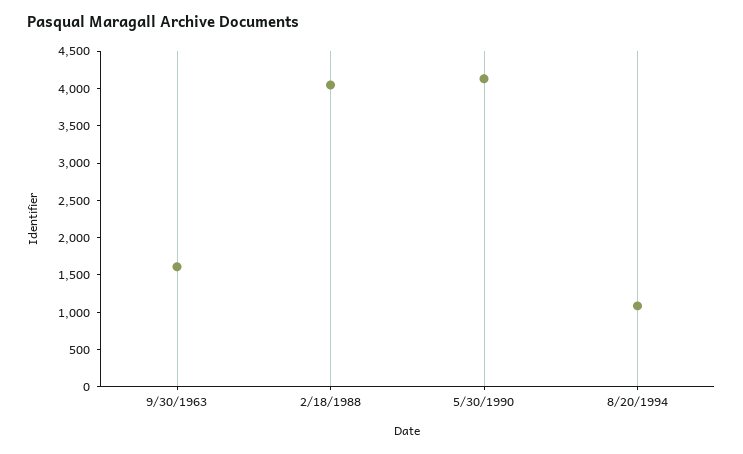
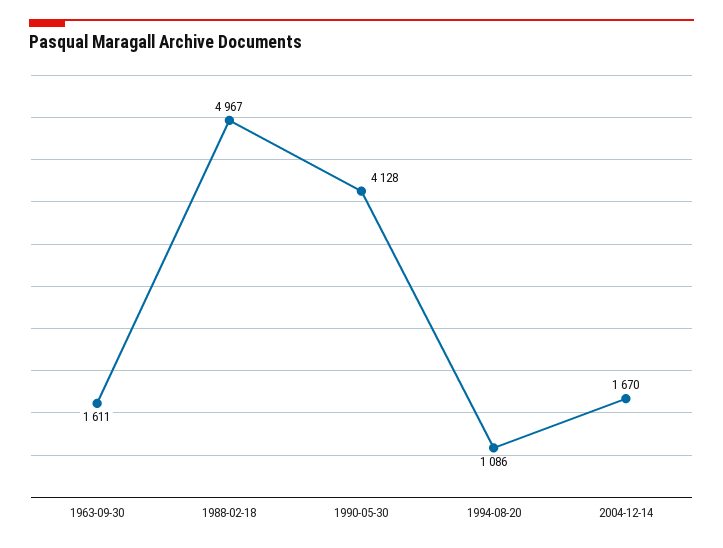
2/18/1988: 4000 -> 4967
2004-12-14: none -> 1670

